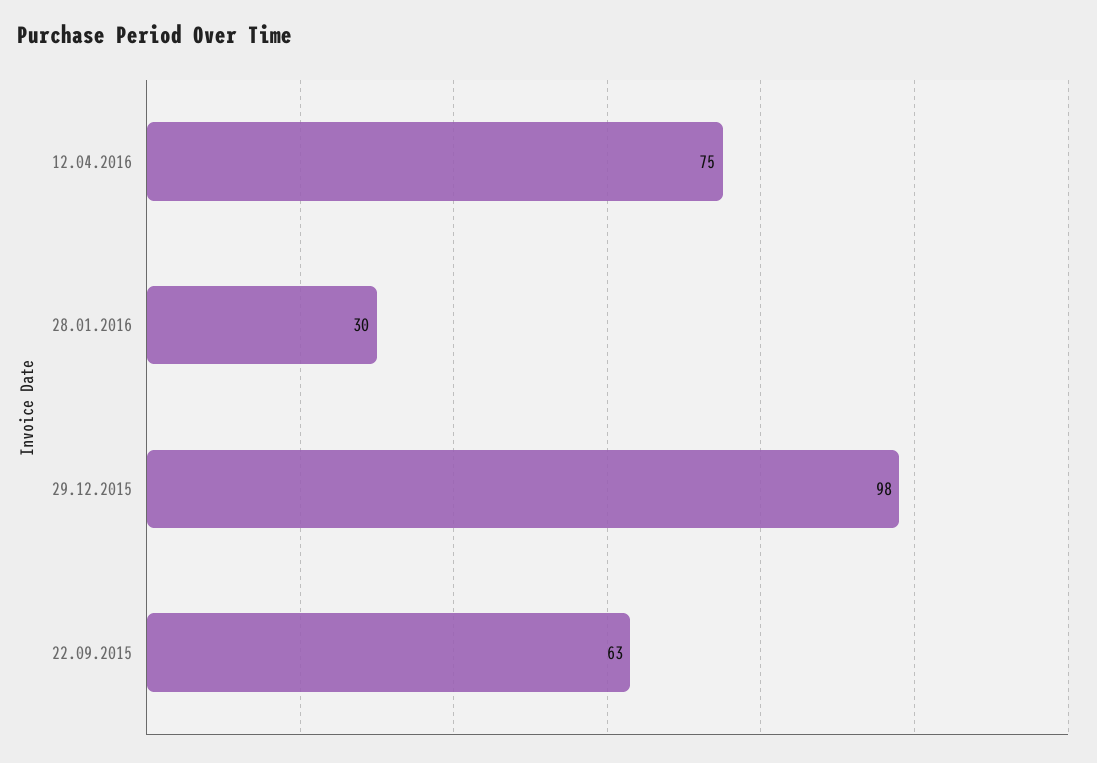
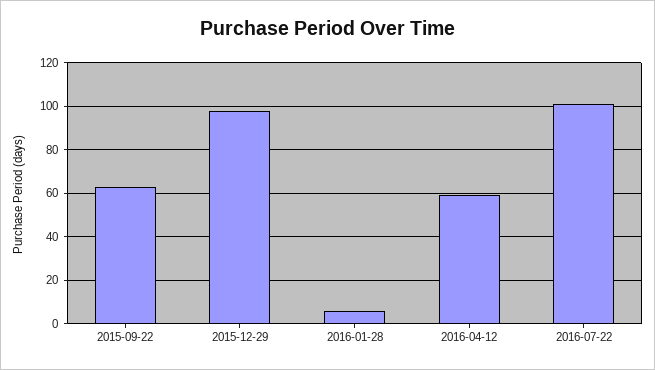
12.04.2016: 75 -> 60
28.01.2016: 30 -> 5
2016-07-22: none -> 100

